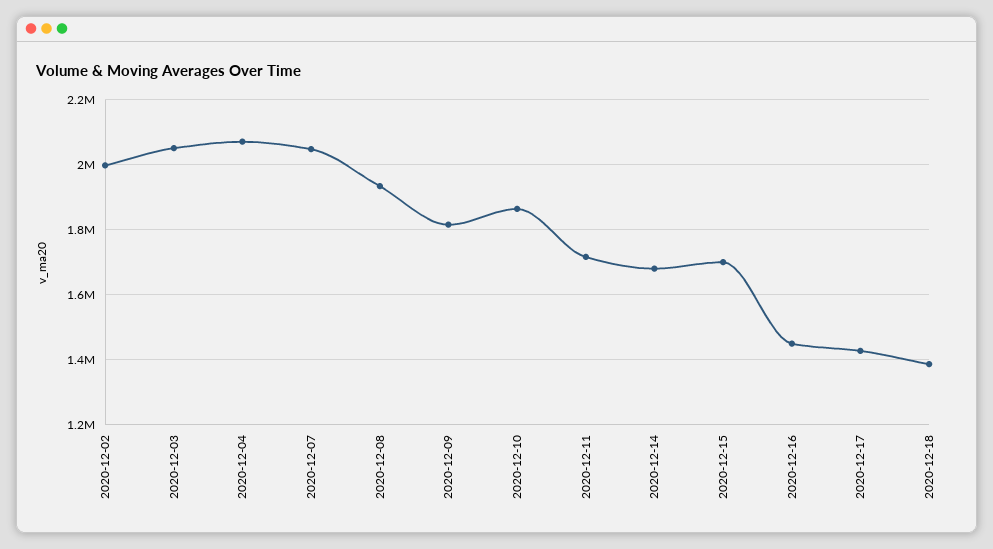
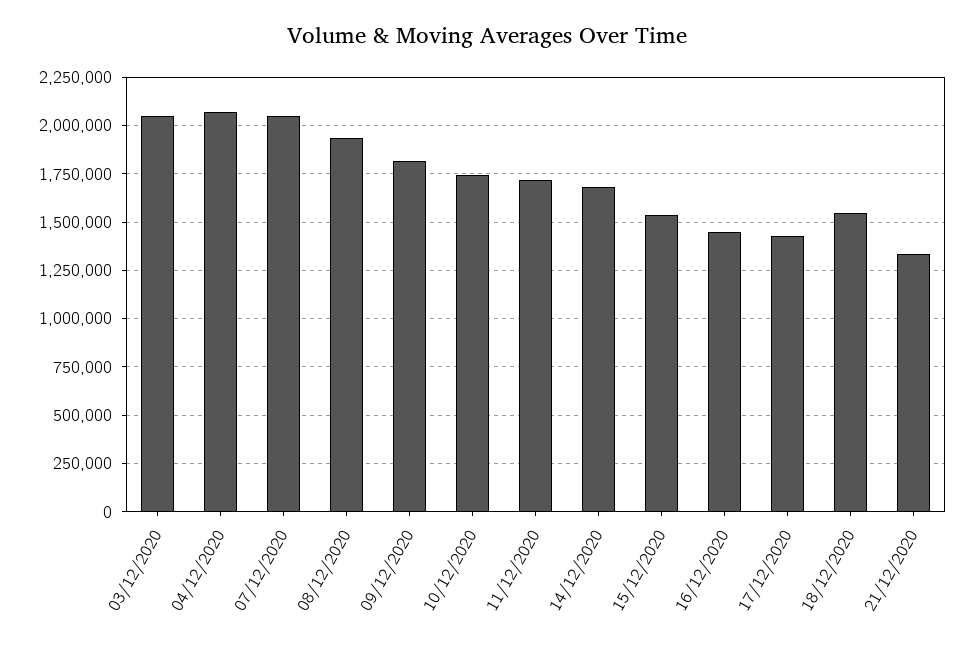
2020-12-02: 2000000 -> none
2020-12-10: 1860000 -> 1750000
2020-12-15: 1700000 -> 1550000
2020-12-18: 1380000 -> 1550000
21/12/2020: none -> 1350000

